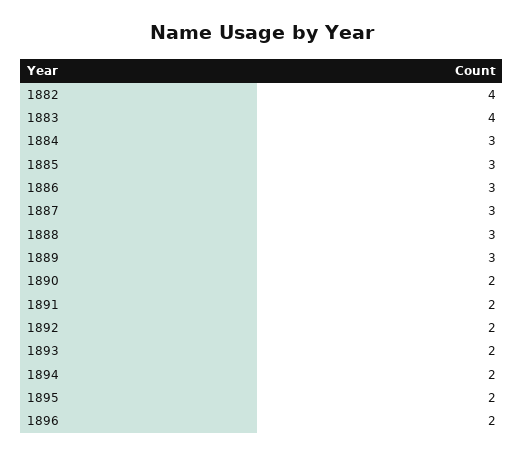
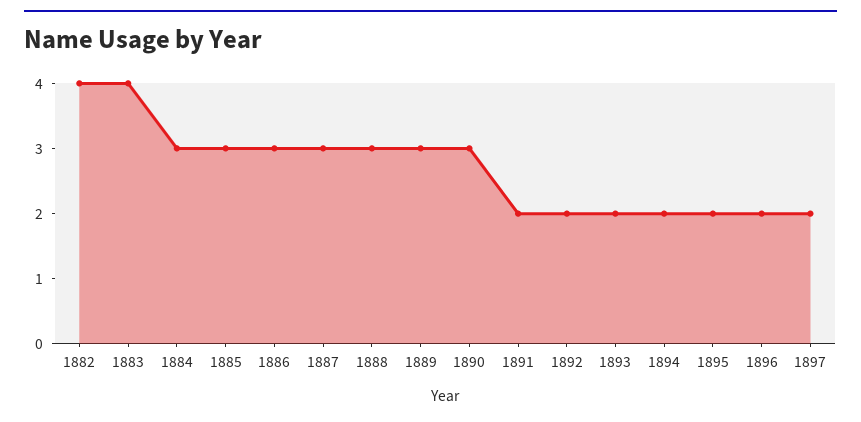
1890: 2 -> 3
1897: none -> 2

